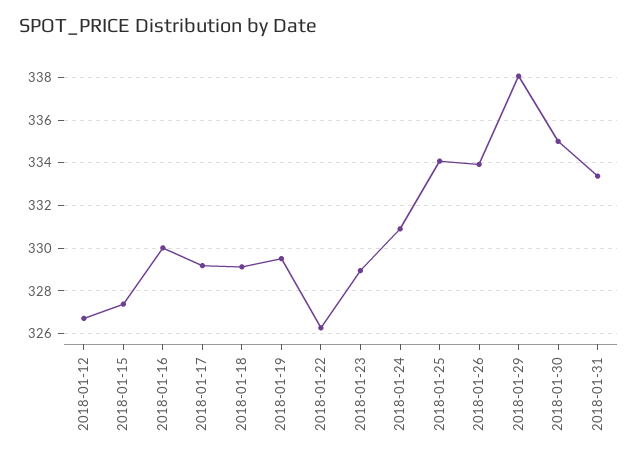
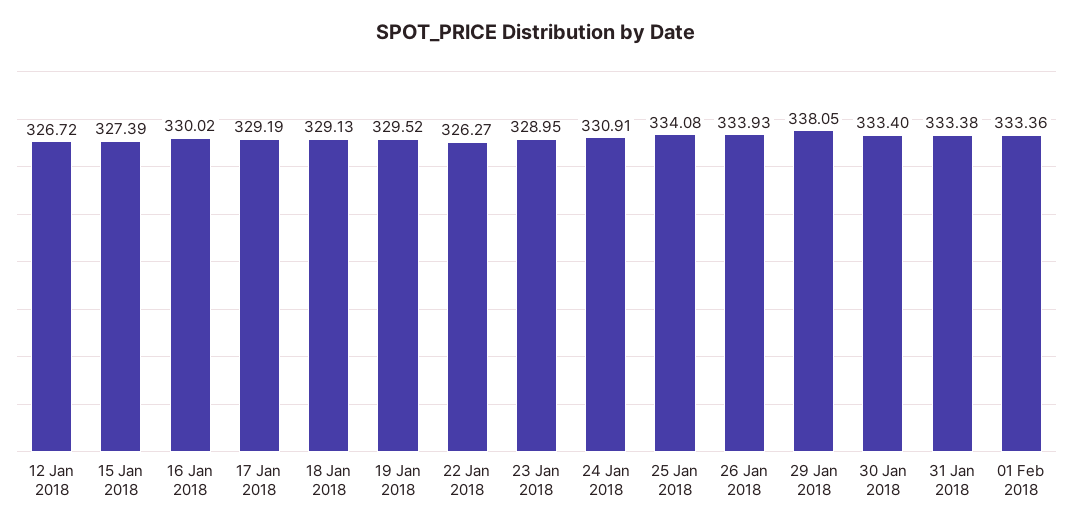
2018-01-30: 335 -> 333.4
01 Feb 2018: none -> 333.36

